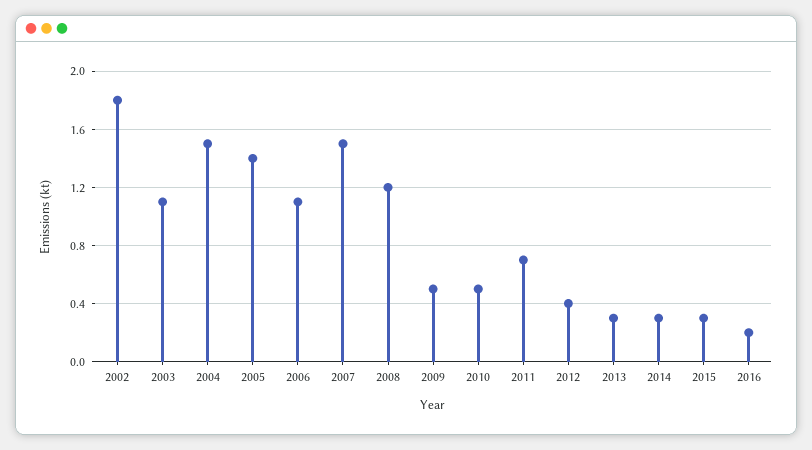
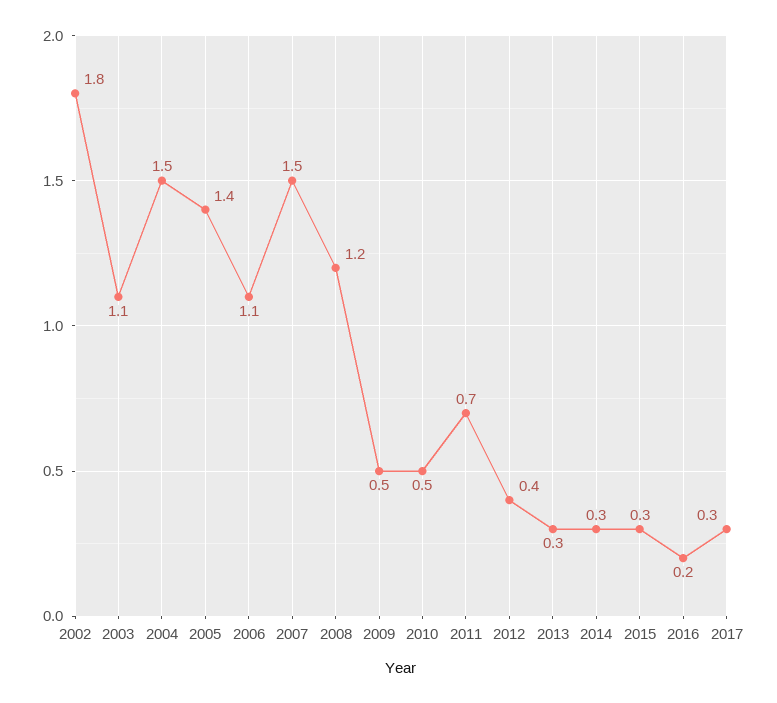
2017: none -> 0.3

